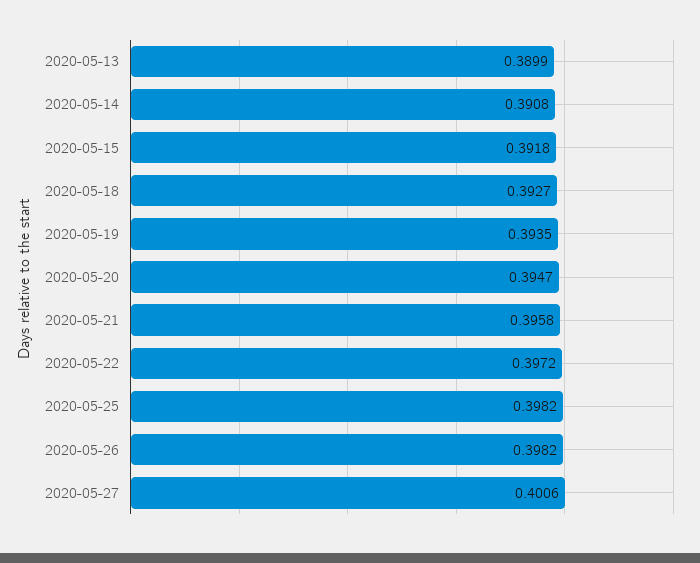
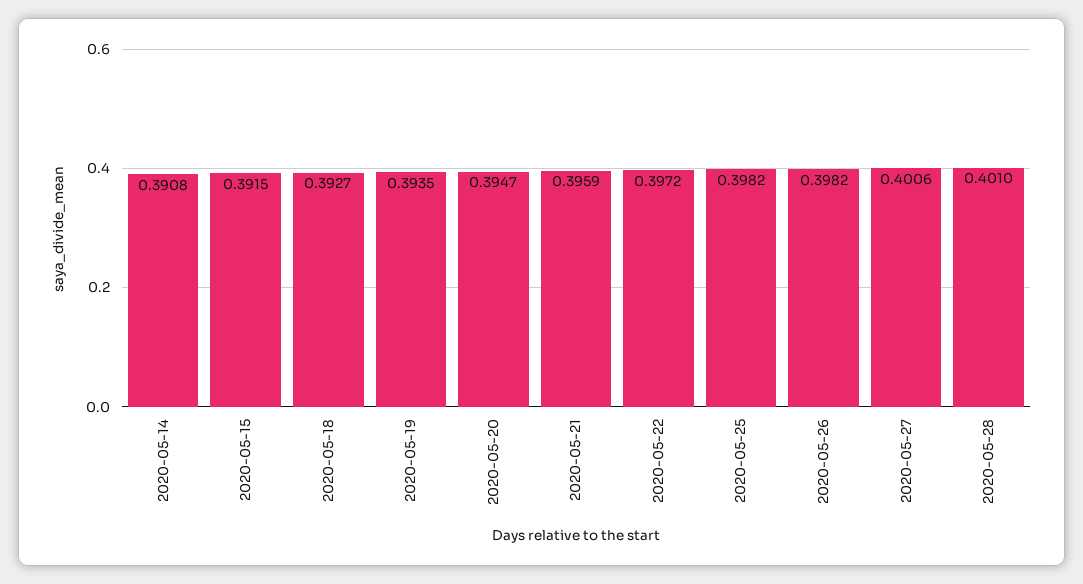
2020-05-13: 0.3899 -> none
2020-05-15: 0.3918 -> 0.3915
2020-05-21: 0.3958 -> 0.3959
2020-05-28: none -> 0.401

